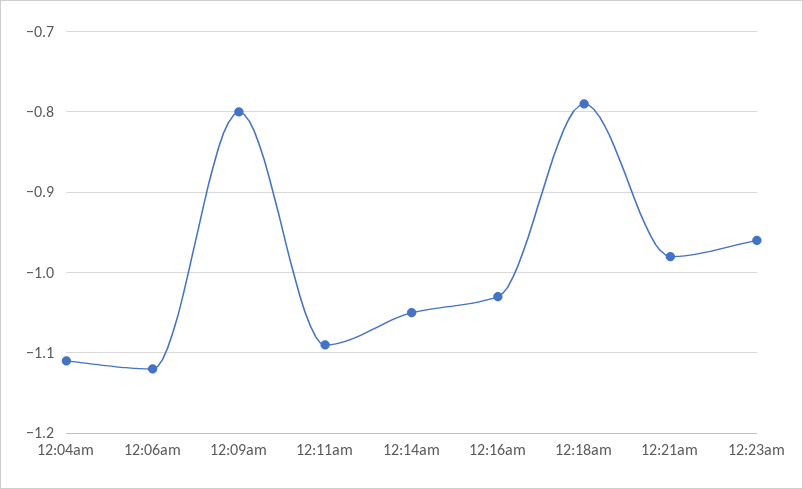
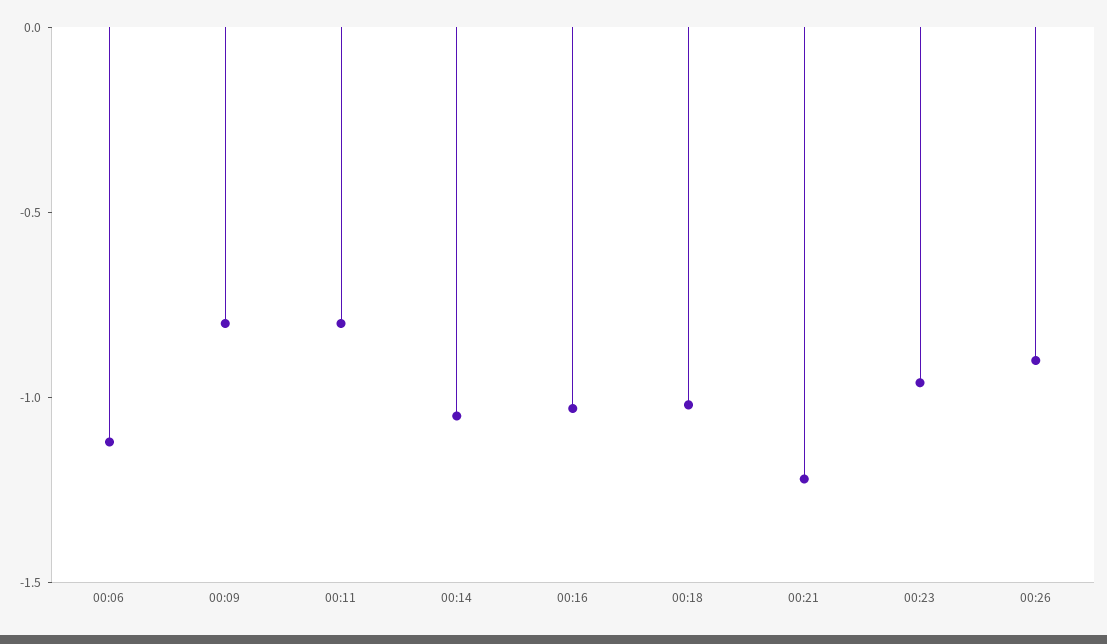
12:04am: -1.11 -> none
12:11am: -1.09 -> -0.8
12:18am: -0.79 -> -1
12:21am: -0.98 -> -1.2
00:26: none -> -0.9

